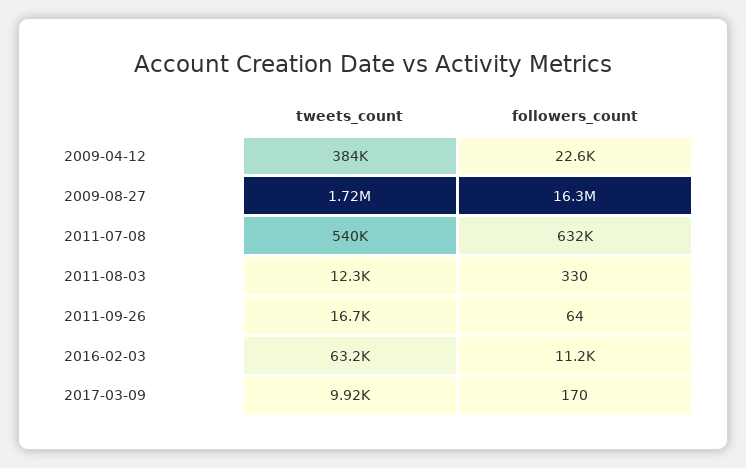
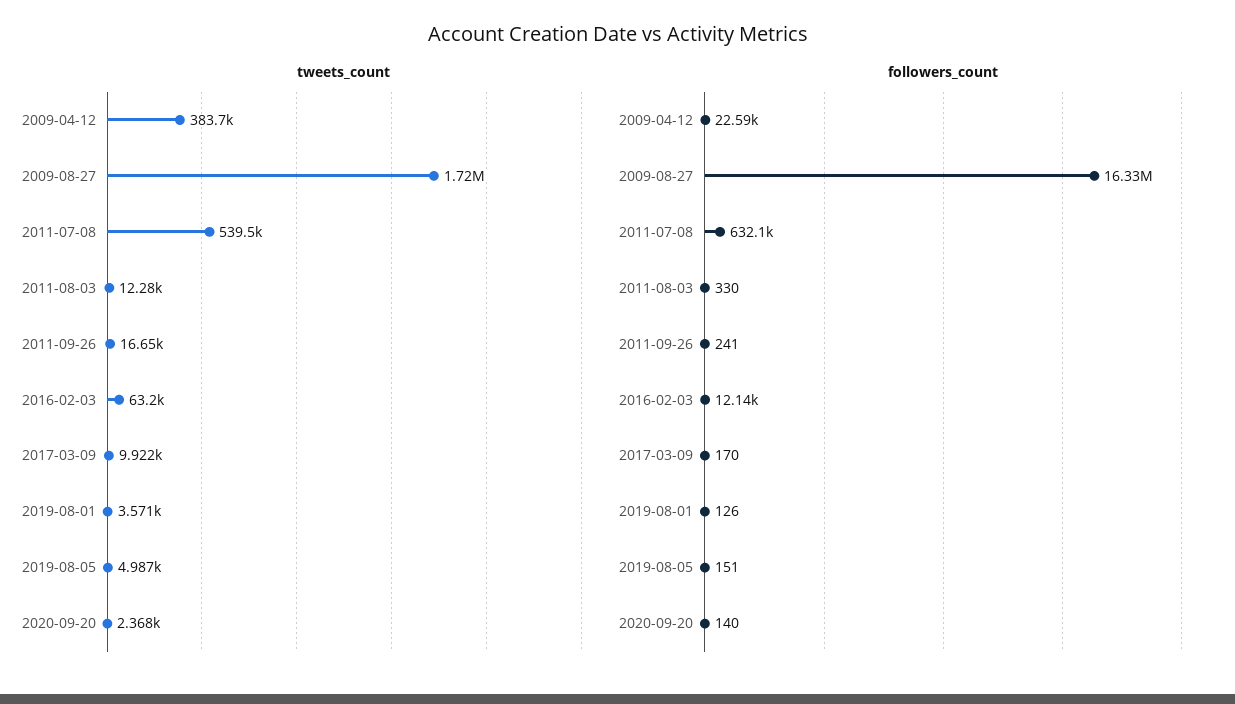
followers_count, 2011-09-26: 64 -> 241
followers_count, 2016-02-03: 11200 -> 12140
tweets_count, 2019-08-01: none -> 3571
tweets_count, 2019-08-05: none -> 4987
tweets_count, 2020-09-20: none -> 2368
followers_count, 2019-08-01: none -> 126
followers_count, 2019-08-05: none -> 151
followers_count, 2020-09-20: none -> 140

